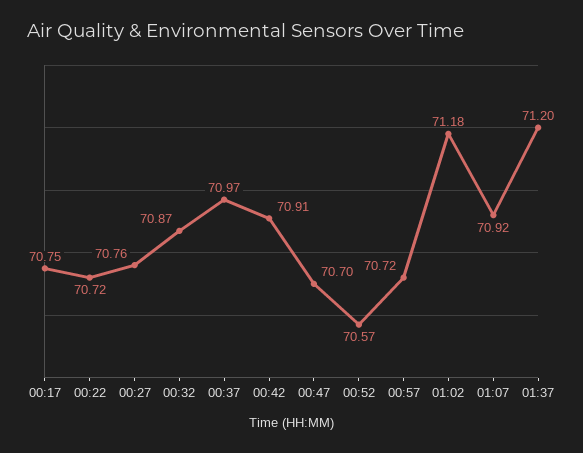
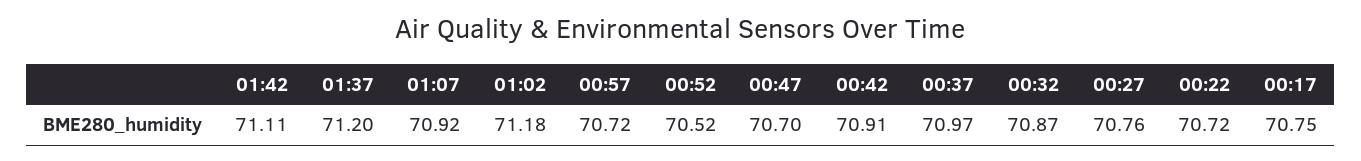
00:52: 70.57 -> 70.52
01:42: none -> 71.11

